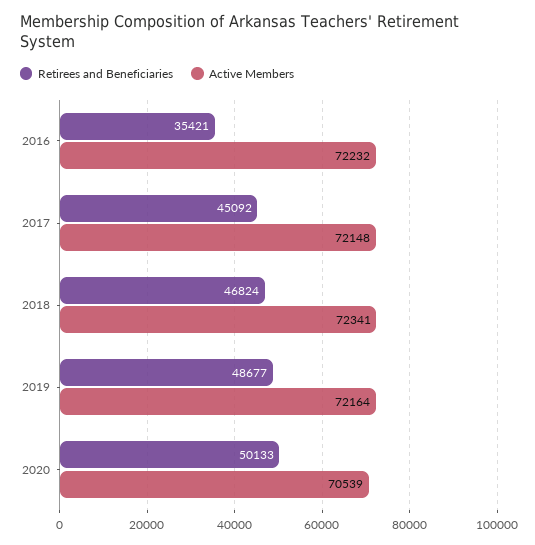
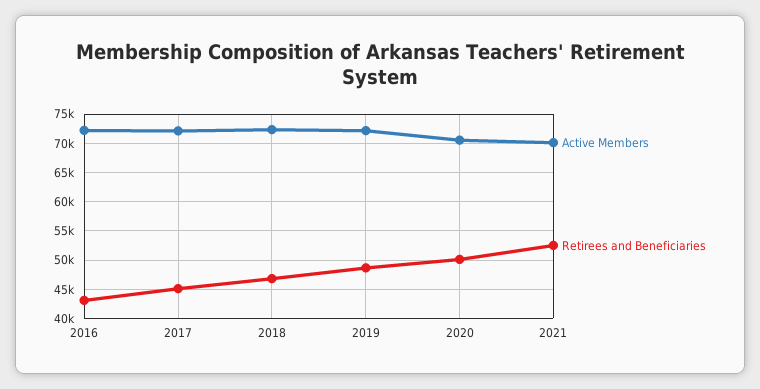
Retirees and Beneficiaries, 2016: 35421 -> 42500
Active Members, 2021: none -> 70000
Retirees and Beneficiaries, 2021: none -> 52500

